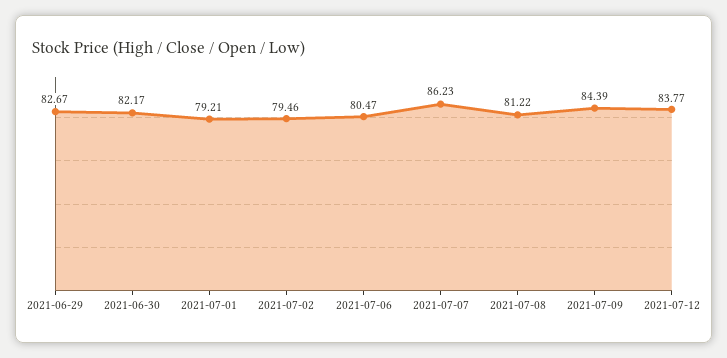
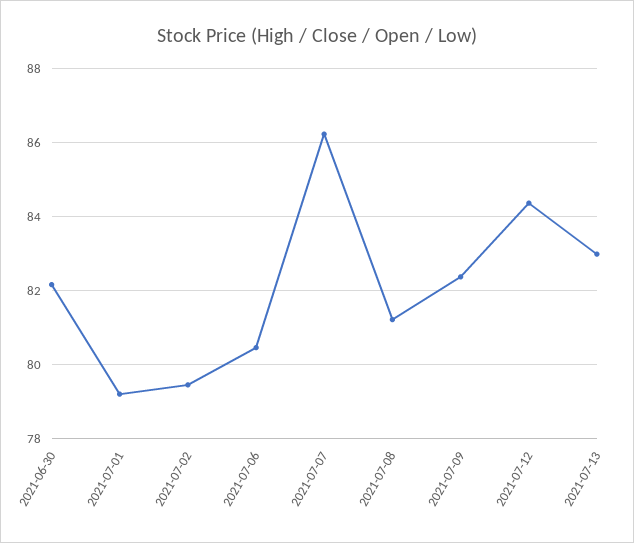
2021-06-29: 82.67 -> none
2021-07-09: 84.39 -> 82.4
2021-07-12: 83.77 -> 84.4
2021-07-13: none -> 83

